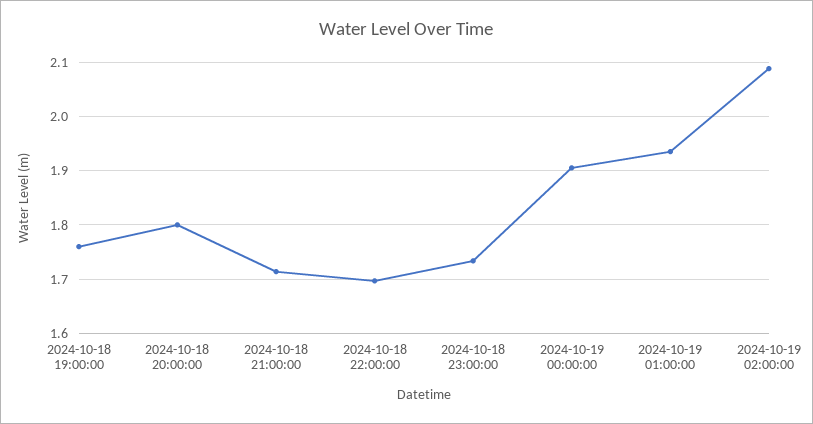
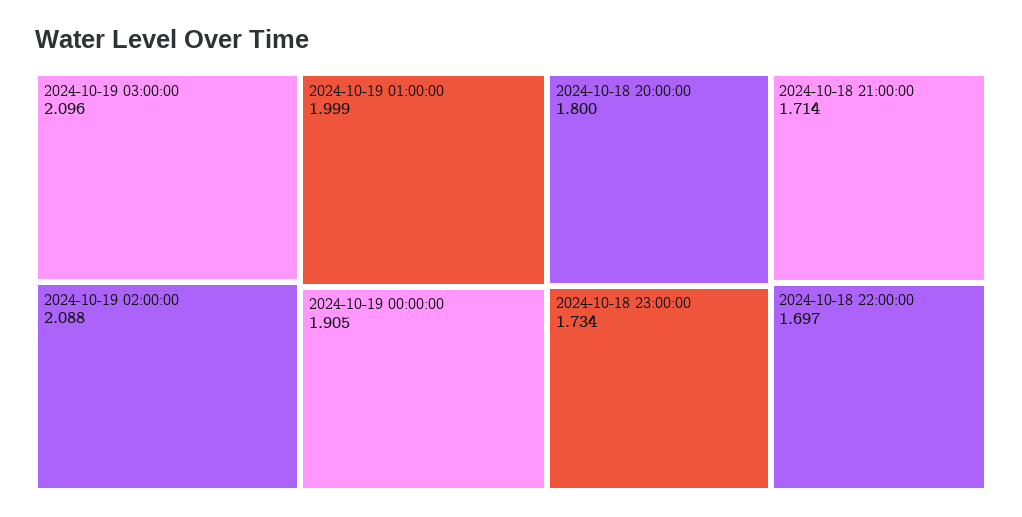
2024-10-18 19:00:00: 1.76 -> none
2024-10-19 01:00:00: 1.94 -> 1.999
2024-10-19 03:00:00: none -> 2.096

